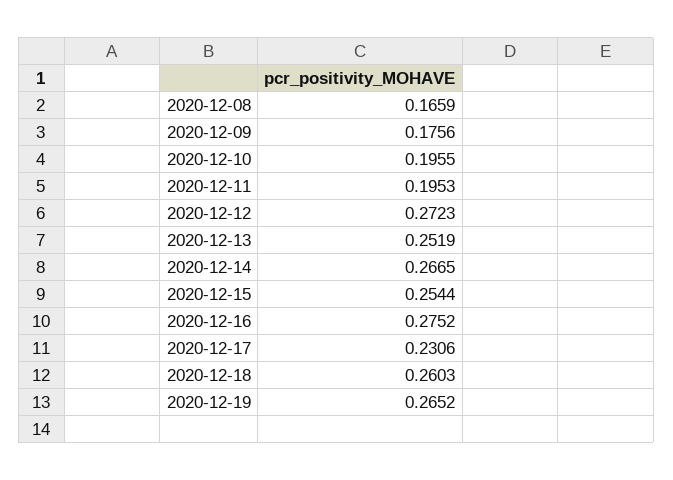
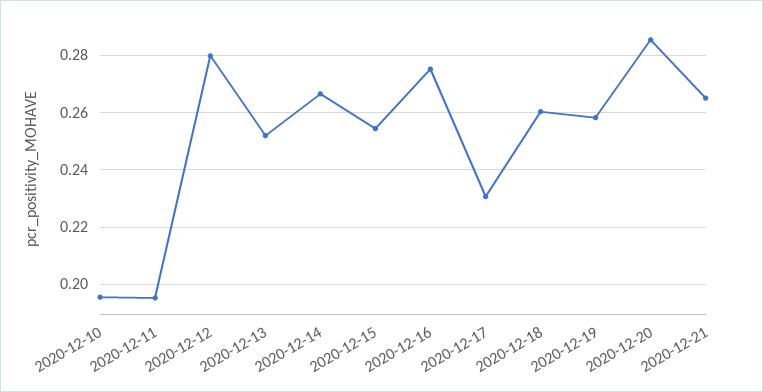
2020-12-08: 0.1659 -> none
2020-12-09: 0.1756 -> none
2020-12-12: 0.2723 -> 0.28
2020-12-19: 0.2652 -> 0.2575
2020-12-20: none -> 0.285
2020-12-21: none -> 0.265

